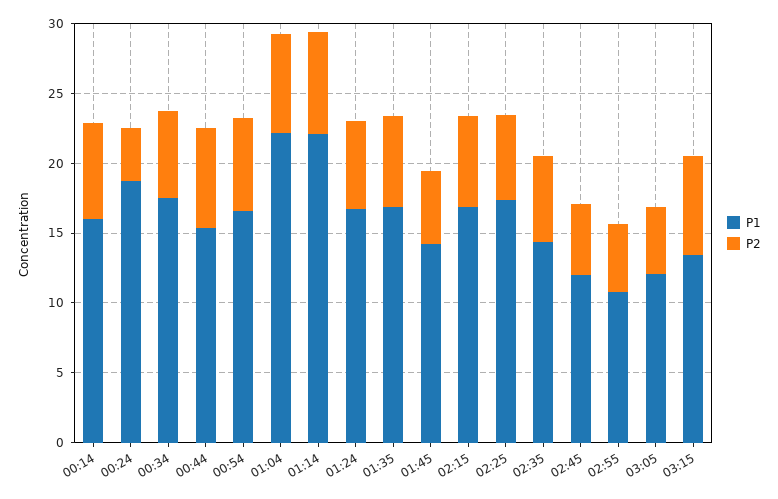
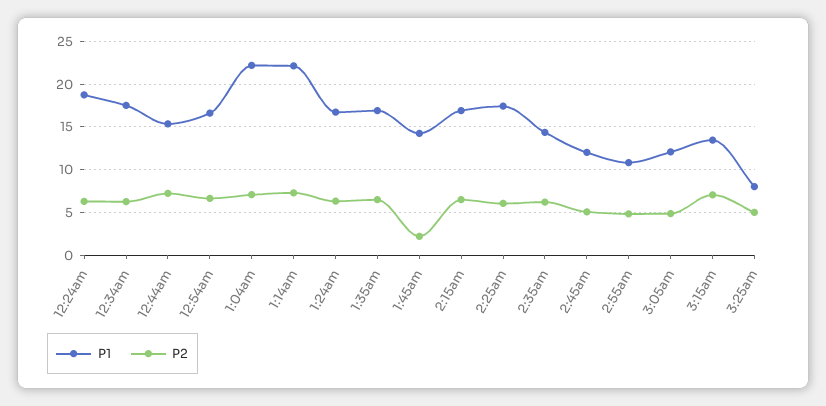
P1, 00:14: 16 -> none
P2, 00:14: 7 -> none
P2, 00:24: 4 -> 6
P2, 01:45: 5 -> 2
P1, 3:25am: none -> 8
P2, 3:25am: none -> 5

